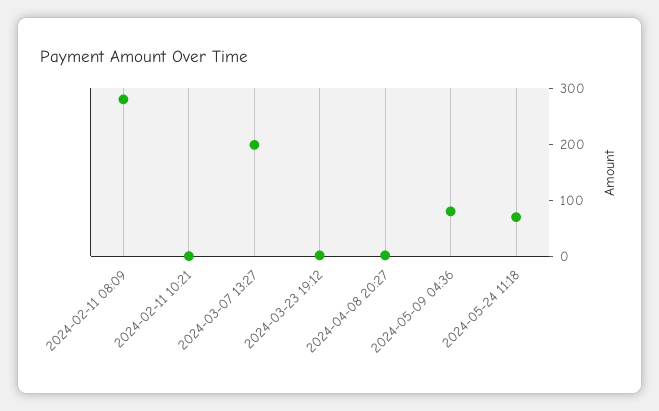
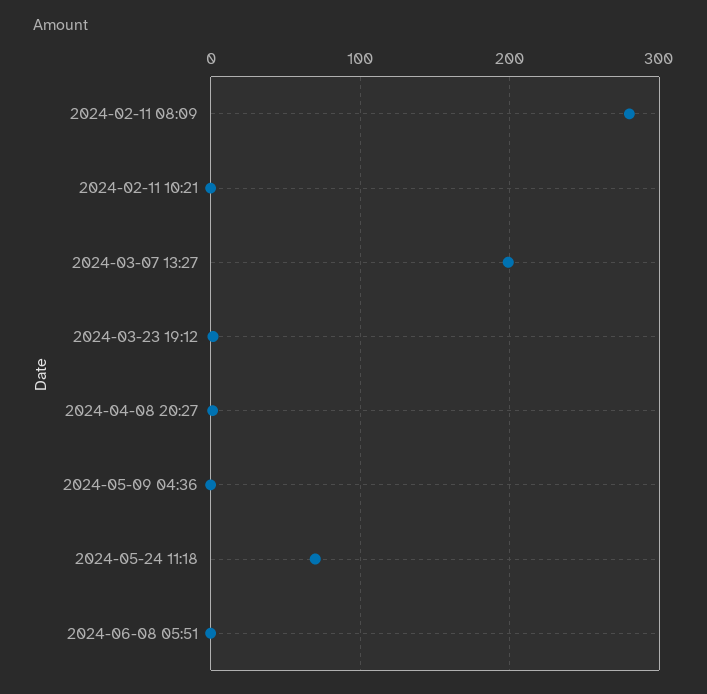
2024-05-09 04:36: 80 -> 0
2024-06-08 05:51: none -> 0

